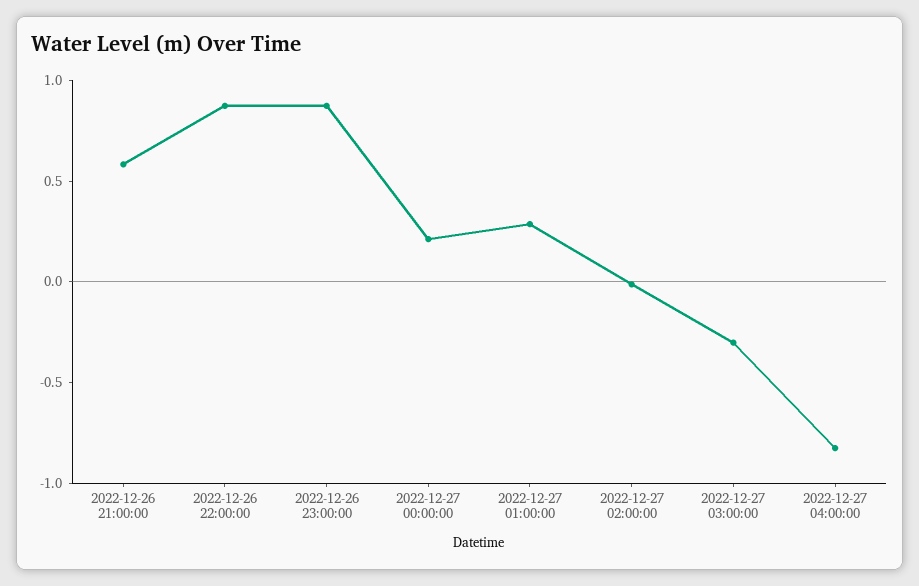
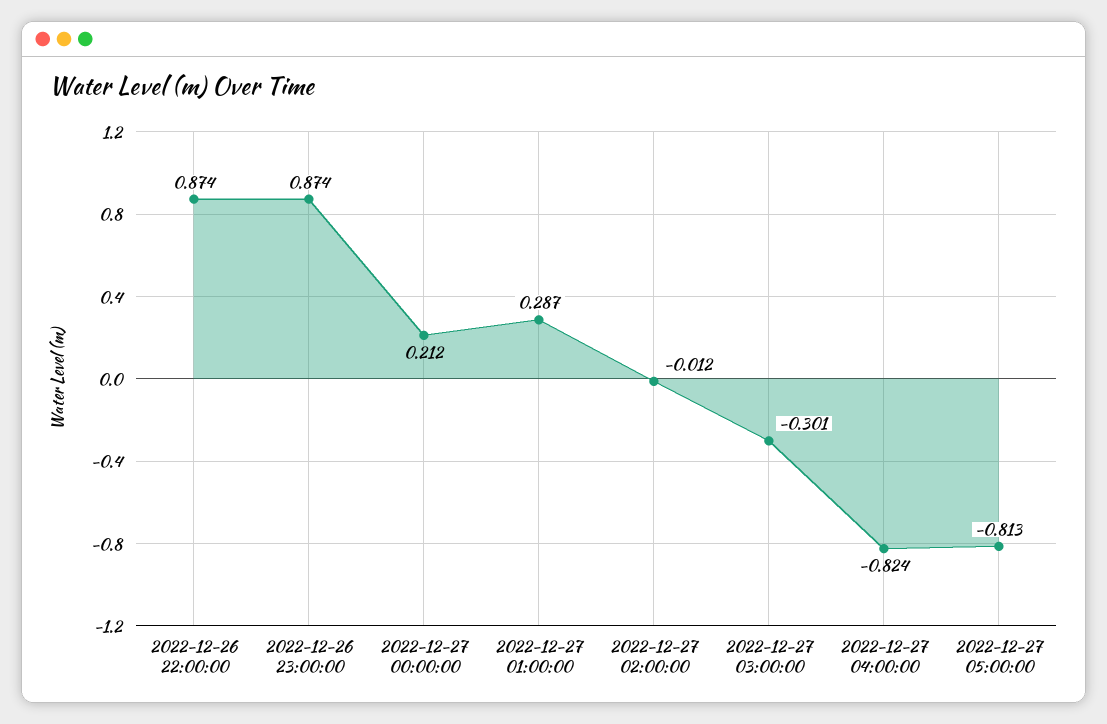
2022-12-26 21:00:00: 0.6 -> none
2022-12-27 05:00:00: none -> -0.813

